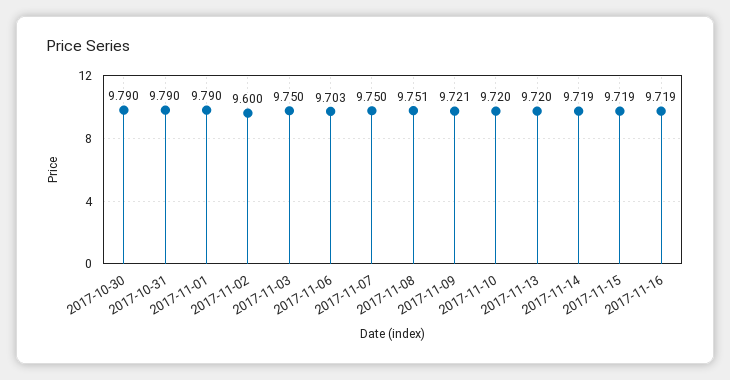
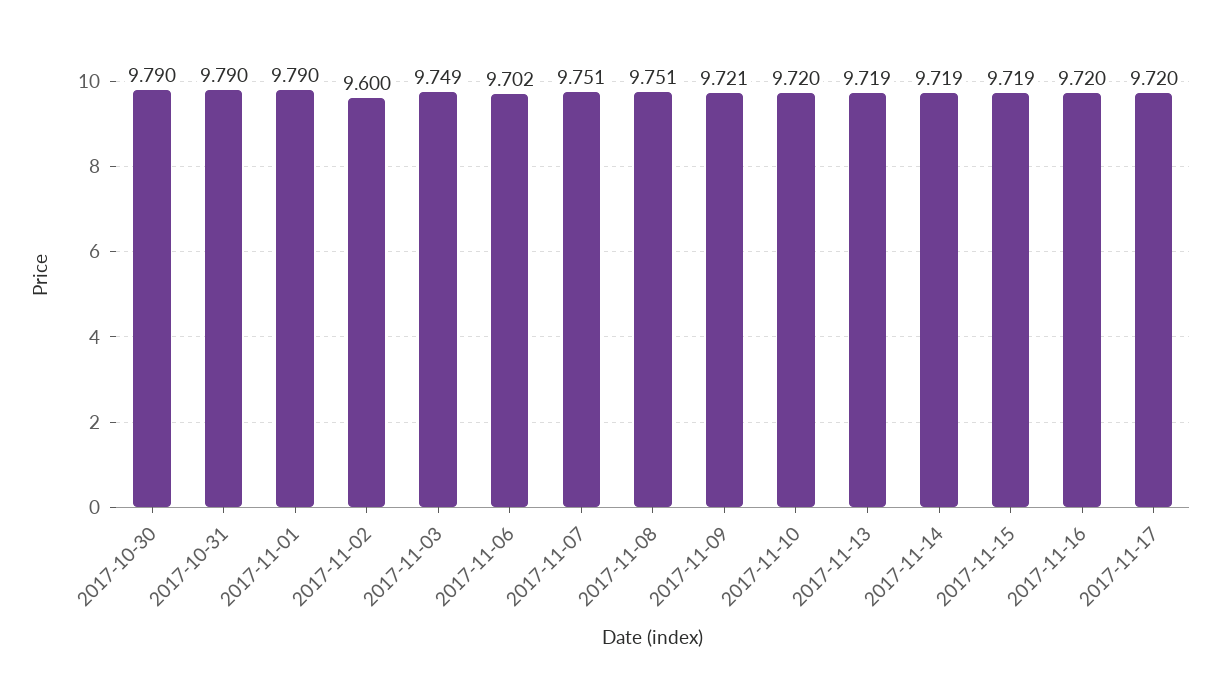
2017-11-03: 9.75 -> 9.749
2017-11-06: 9.703 -> 9.702
2017-11-07: 9.75 -> 9.751
2017-11-13: 9.72 -> 9.719
2017-11-16: 9.719 -> 9.72
2017-11-17: none -> 9.72

